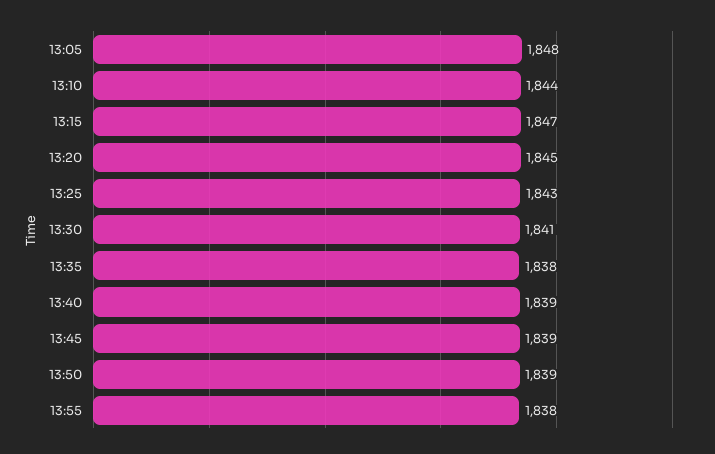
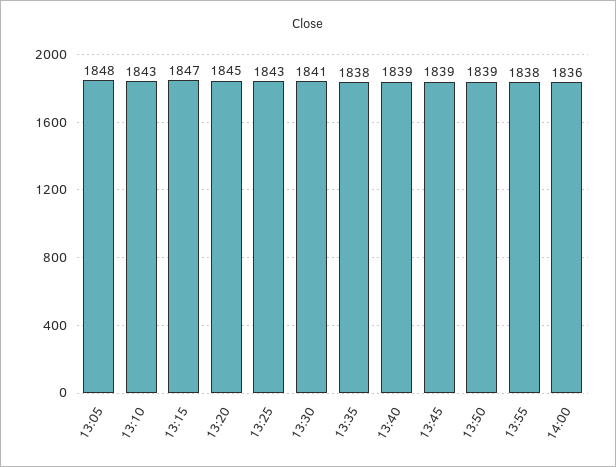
13:10: 1844 -> 1843
14:00: none -> 1836

